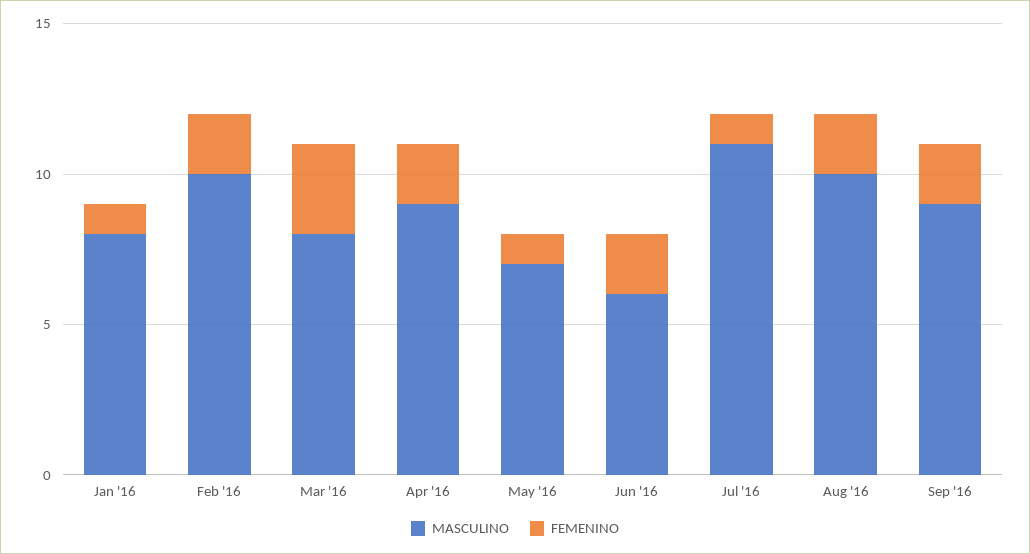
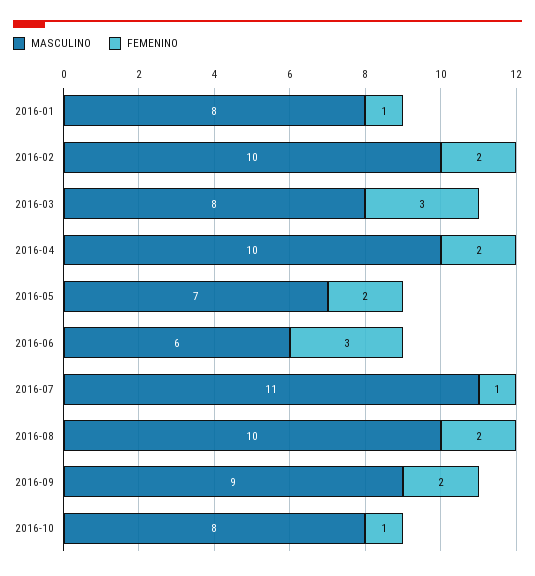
MASCULINO, Apr '16: 9 -> 10
FEMENINO, May '16: 1 -> 2
FEMENINO, Jun '16: 2 -> 3
MASCULINO, 2016-10: none -> 8
FEMENINO, 2016-10: none -> 1

